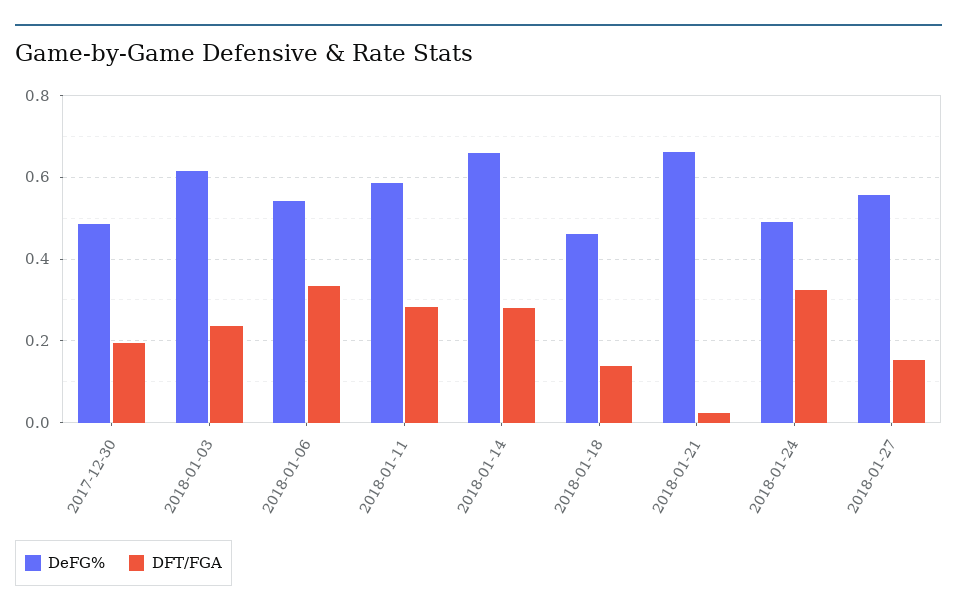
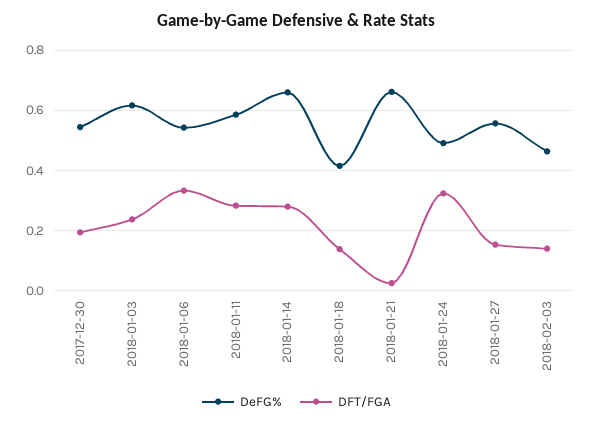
DeFG%, 2017-12-30: 0.48 -> 0.54
DeFG%, 2018-01-18: 0.46 -> 0.42
DeFG%, 2018-02-03: none -> 0.46
DFT/FGA, 2018-02-03: none -> 0.14

